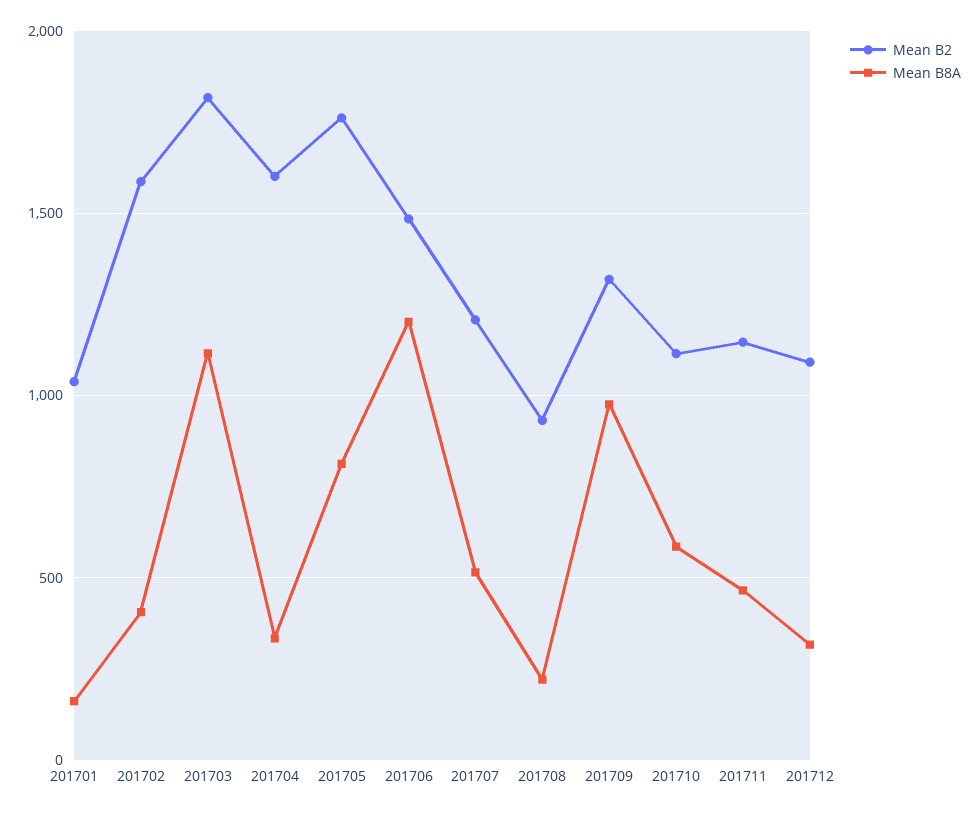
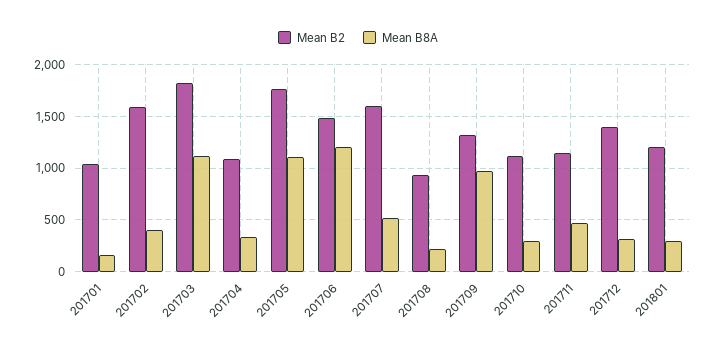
Mean B2, 201704: 1600 -> 1100
Mean B8A, 201705: 800 -> 1100
Mean B2, 201707: 1200 -> 1600
Mean B8A, 201710: 600 -> 300
Mean B2, 201712: 1100 -> 1400
Mean B2, 201801: none -> 1200
Mean B8A, 201801: none -> 300

